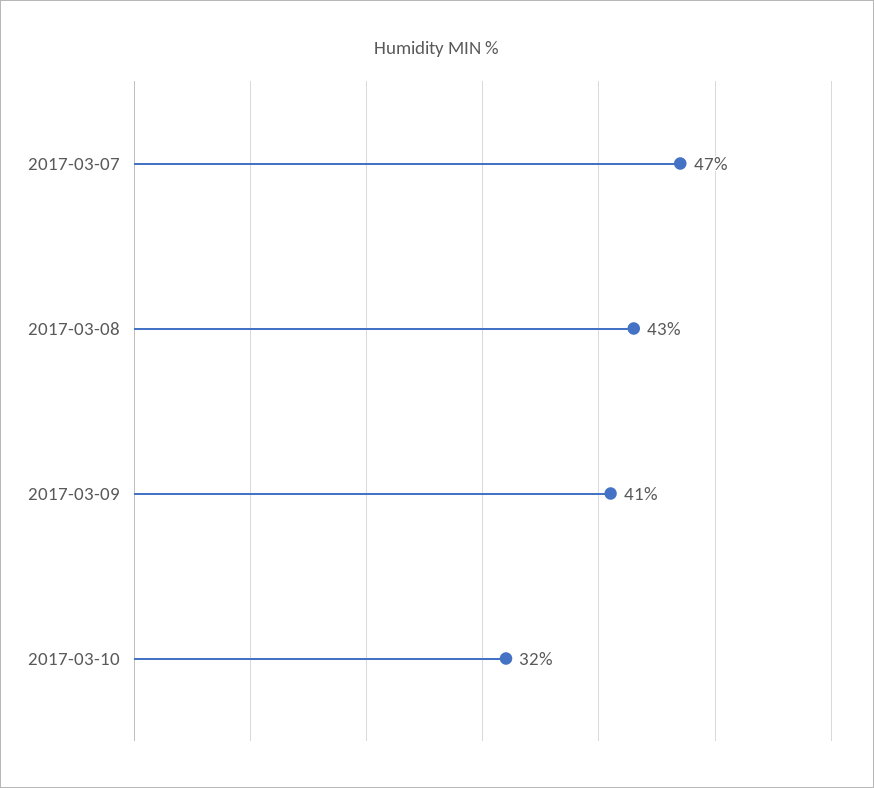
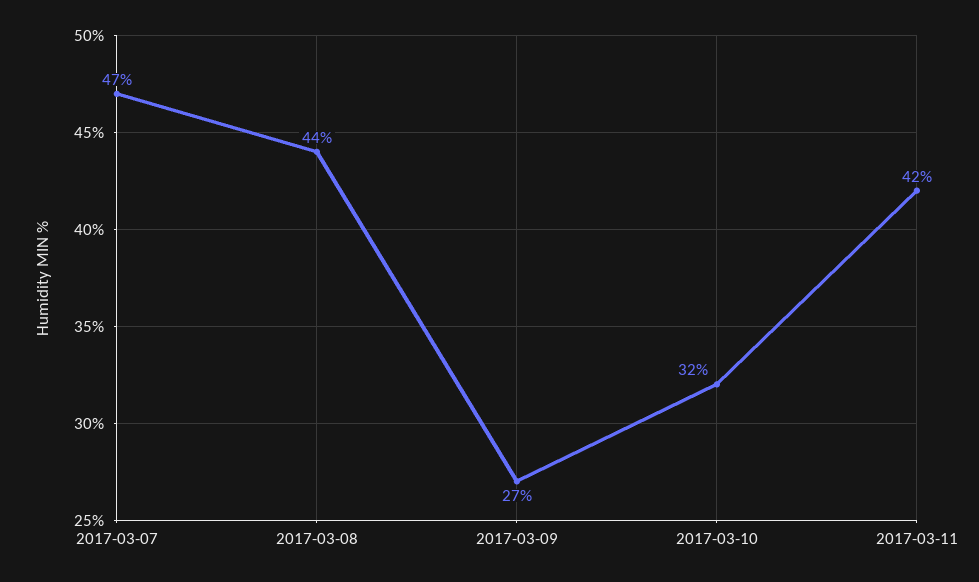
2017-03-08: 43 -> 44
2017-03-09: 41 -> 27
2017-03-11: none -> 42

